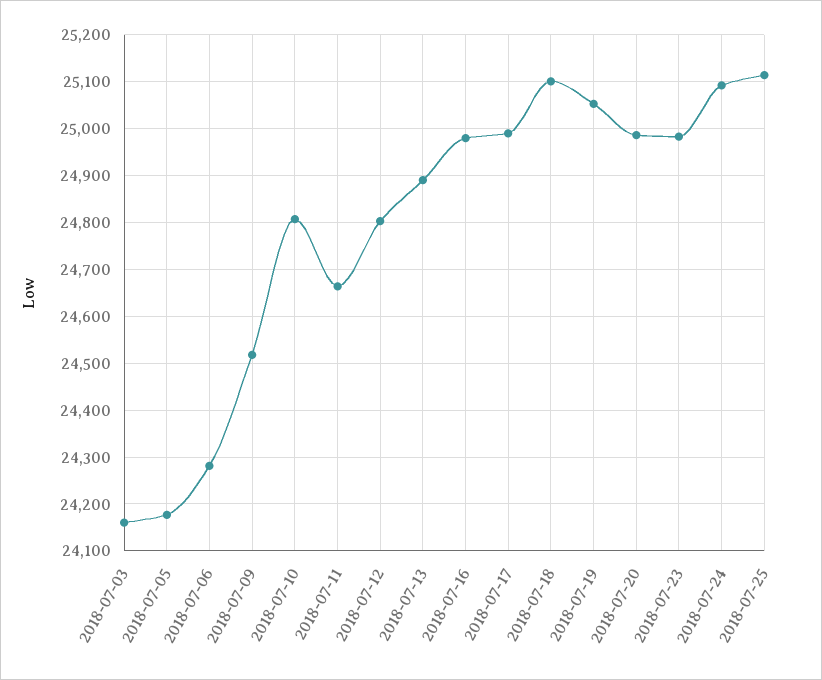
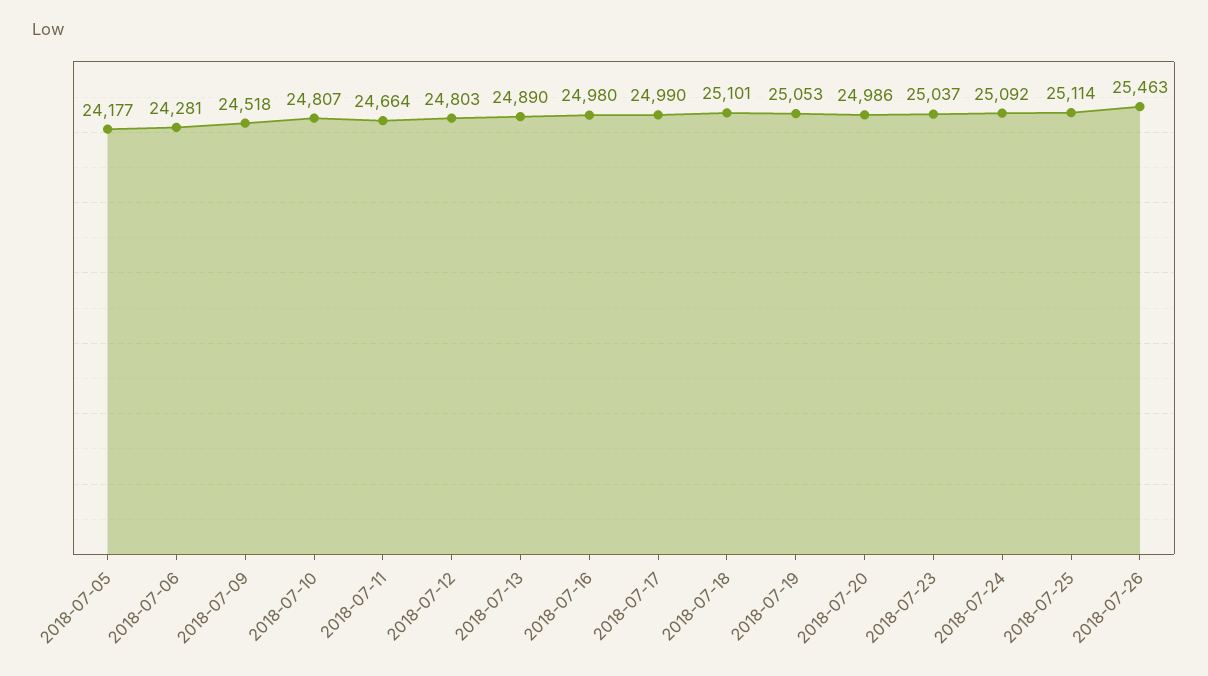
2018-07-03: 24160 -> none
2018-07-23: 24980 -> 25037
2018-07-26: none -> 25463

